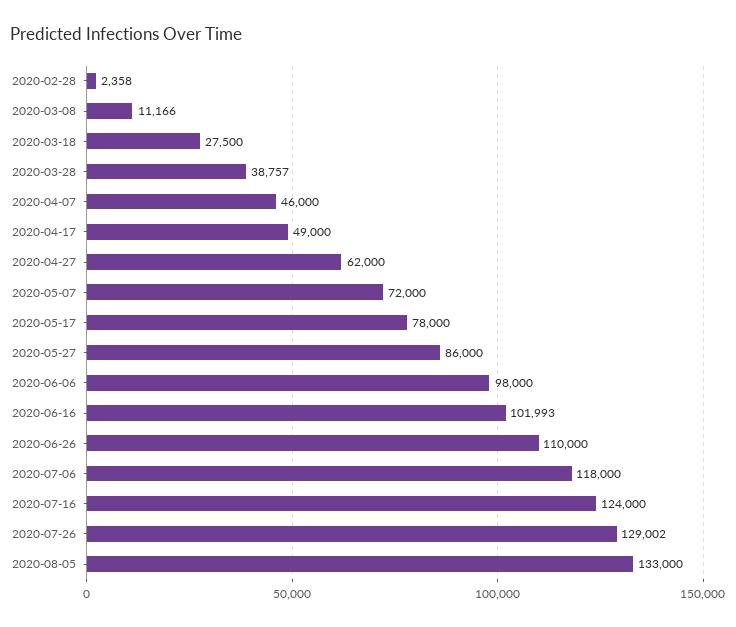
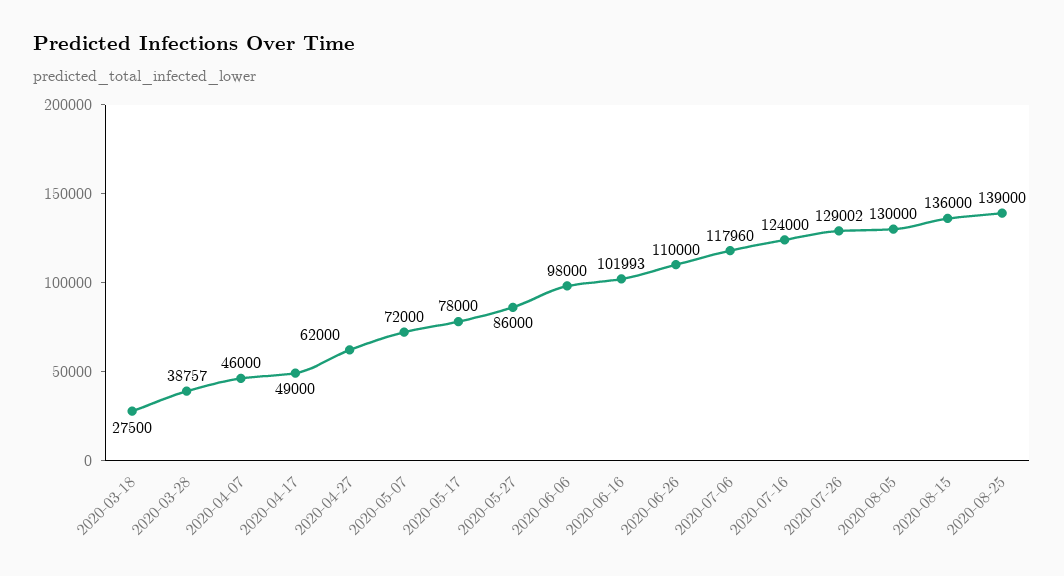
2020-02-28: 2358 -> none
2020-03-08: 11166 -> none
2020-07-06: 118000 -> 117960
2020-08-05: 133000 -> 130000
2020-08-15: none -> 136000
2020-08-25: none -> 139000

